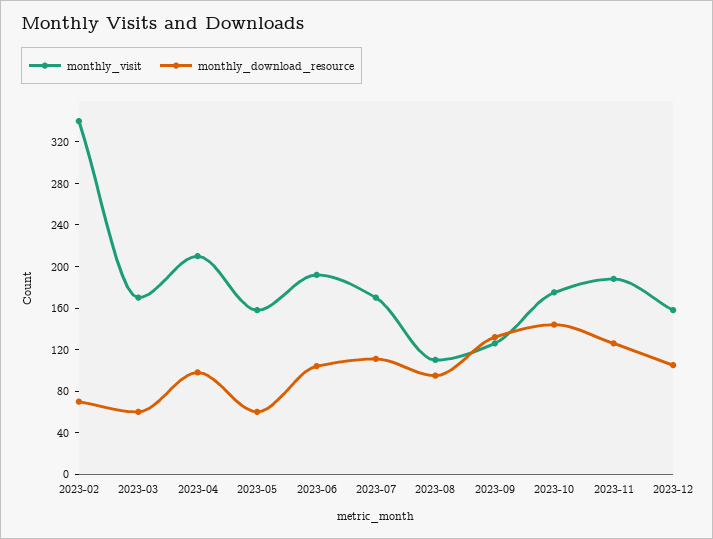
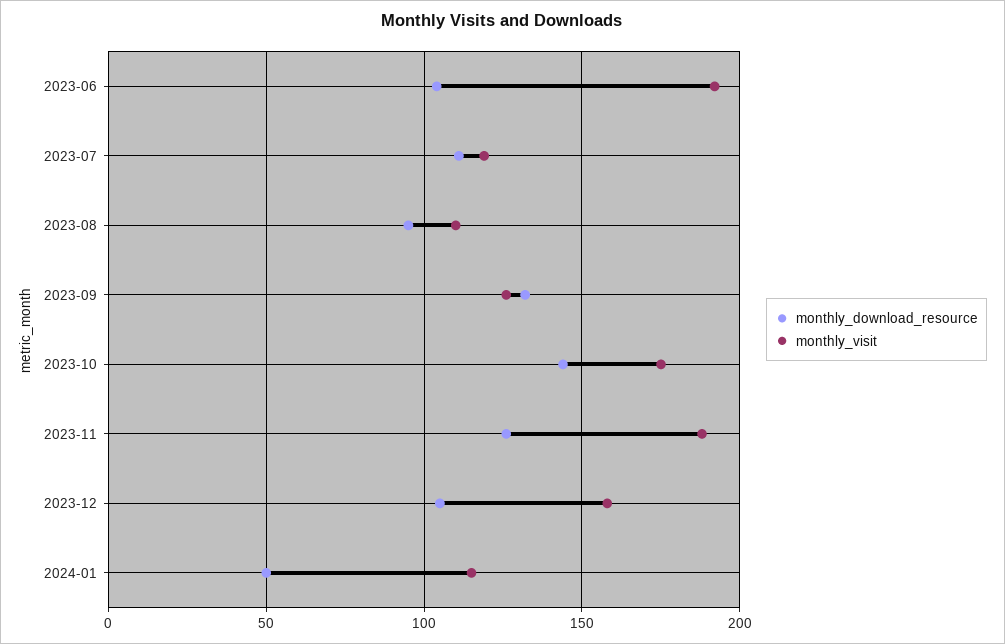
monthly_visit, 2023-02: 340 -> none
monthly_download_resource, 2023-02: 70 -> none
monthly_visit, 2023-03: 170 -> none
monthly_download_resource, 2023-03: 60 -> none
monthly_visit, 2023-04: 210 -> none
monthly_download_resource, 2023-04: 100 -> none
monthly_visit, 2023-05: 160 -> none
monthly_download_resource, 2023-05: 60 -> none
monthly_visit, 2023-07: 170 -> 120
monthly_download_resource, 2024-01: none -> 50
monthly_visit, 2024-01: none -> 115

